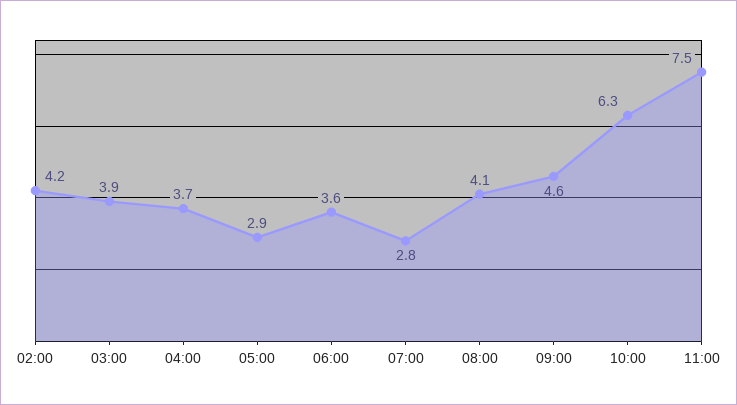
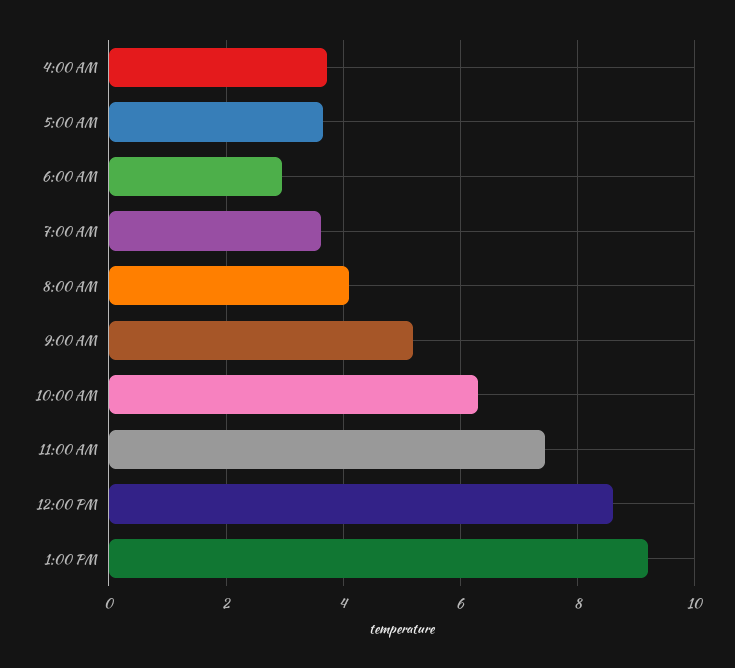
02:00: 4.2 -> none
03:00: 3.9 -> none
05:00: 2.9 -> 3.6
06:00: 3.6 -> 3
07:00: 2.8 -> 3.6
09:00: 4.6 -> 5.2
12:00 PM: none -> 8.6
1:00 PM: none -> 9.2

